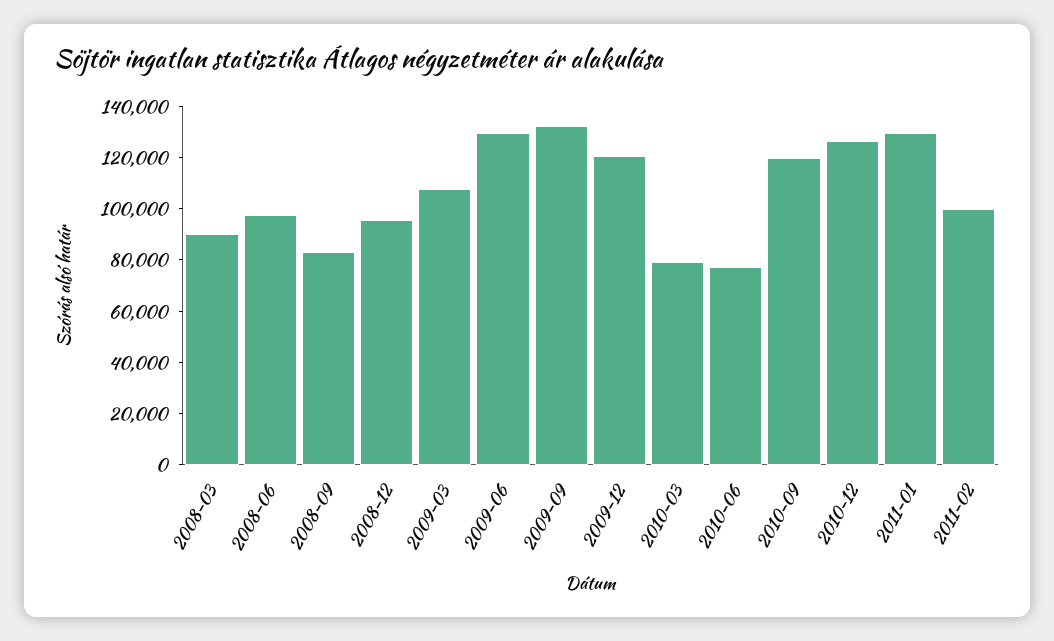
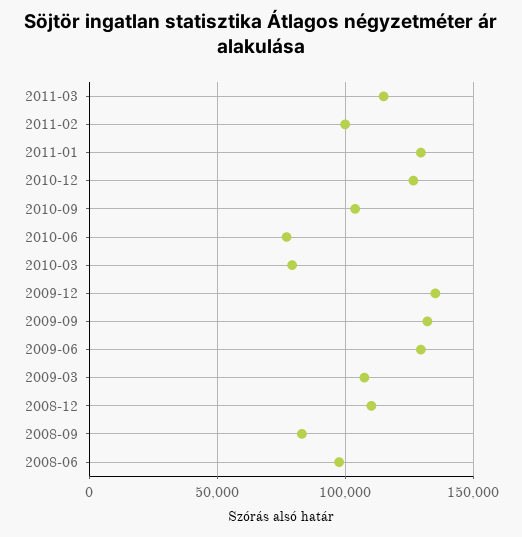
2008-03: 90000 -> none
2008-12: 95000 -> 110000
2009-12: 120000 -> 135000
2010-09: 120000 -> 105000
2011-03: none -> 115000

